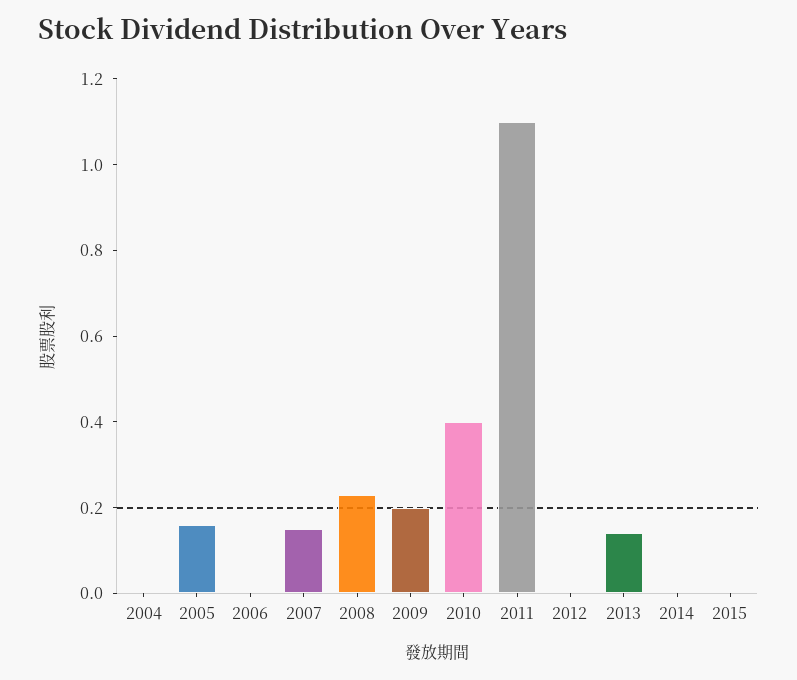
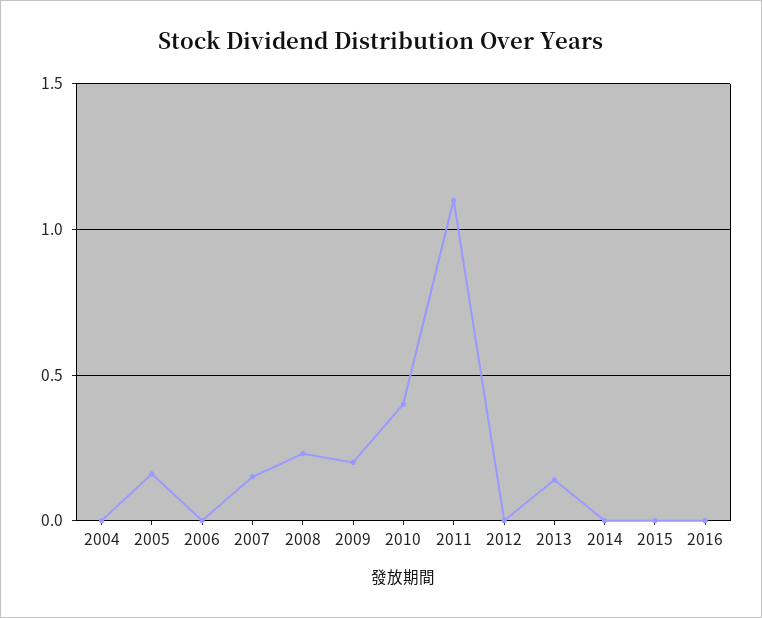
2016: none -> 0

